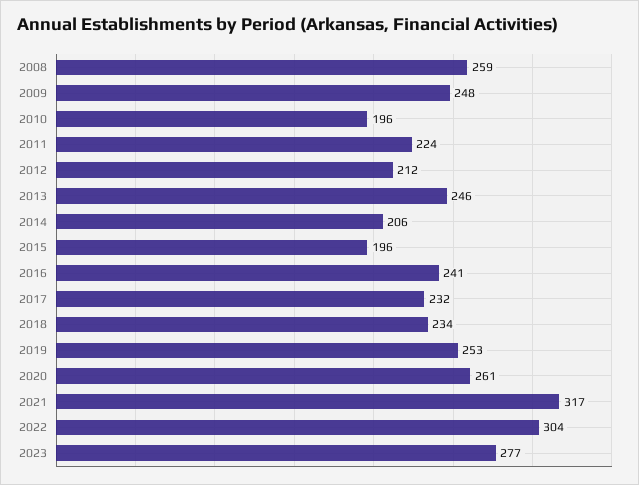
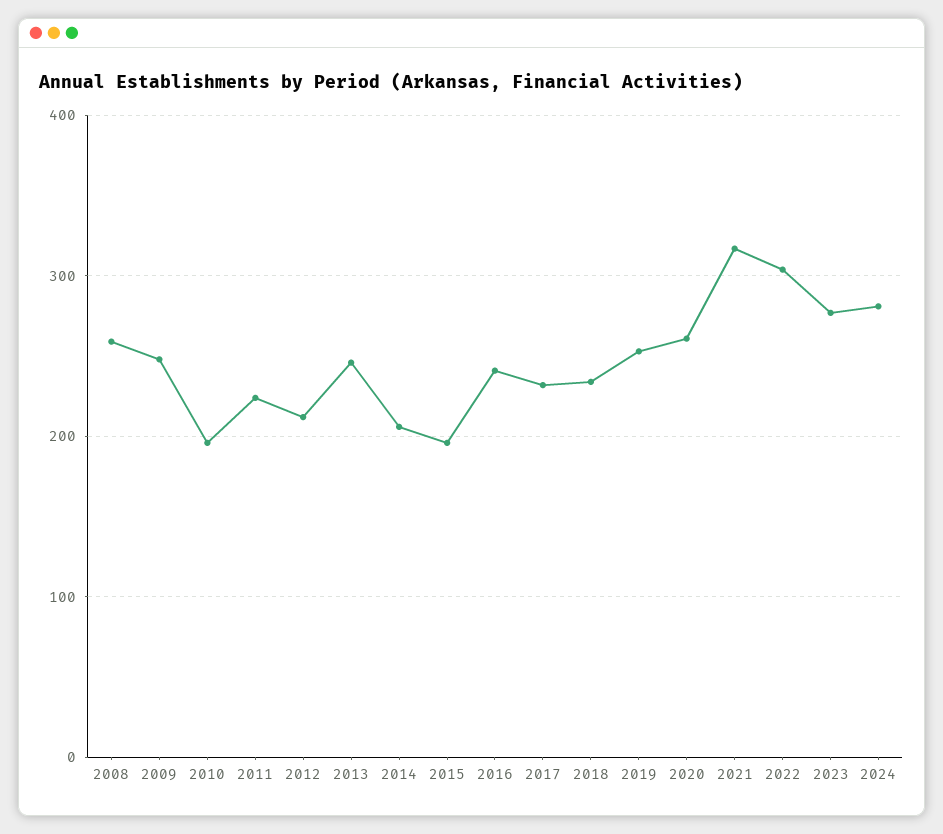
2024: none -> 280

